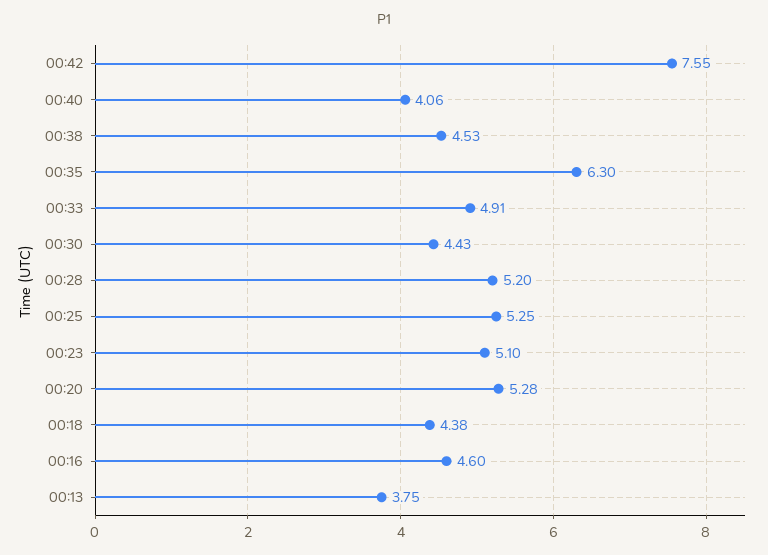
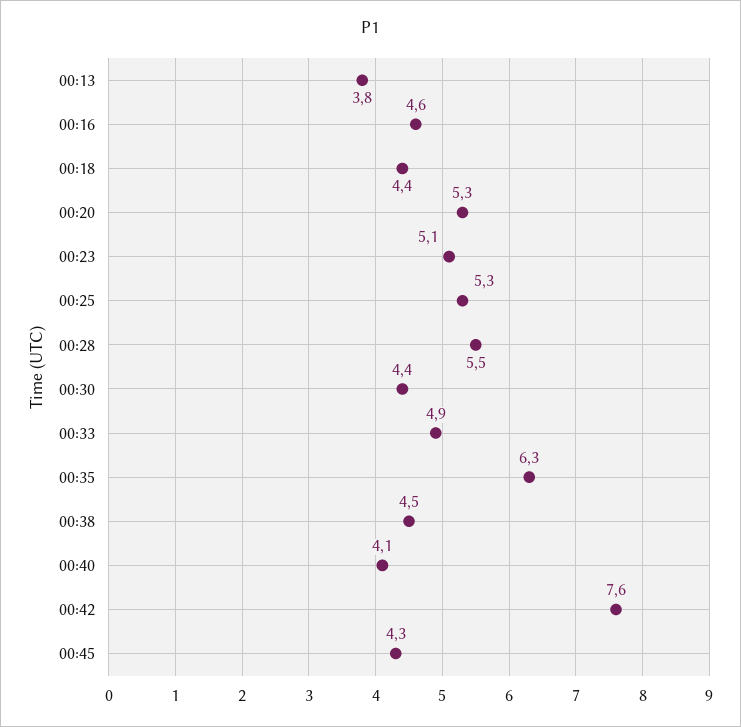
00:28: 5.2 -> 5.5
00:45: none -> 4.3

